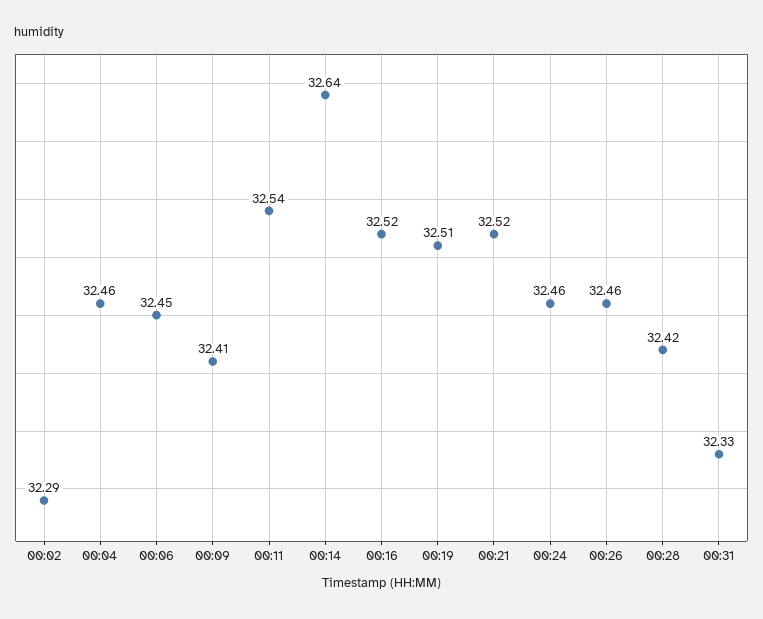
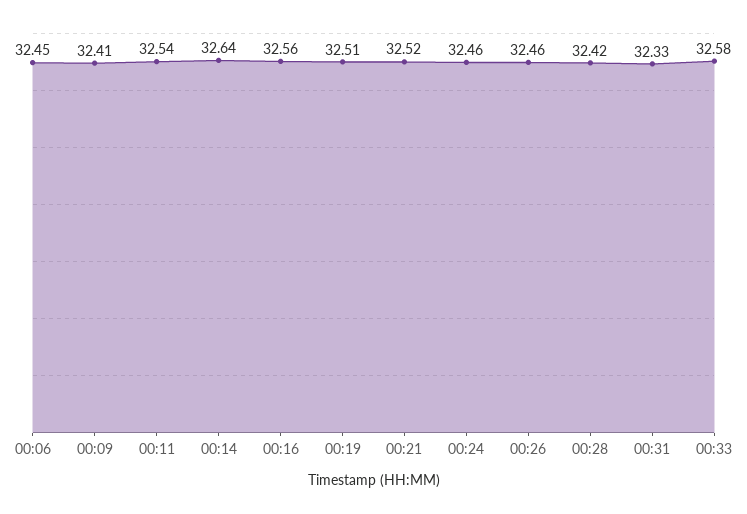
00:02: 32.29 -> none
00:04: 32.46 -> none
00:16: 32.52 -> 32.56
00:33: none -> 32.58

